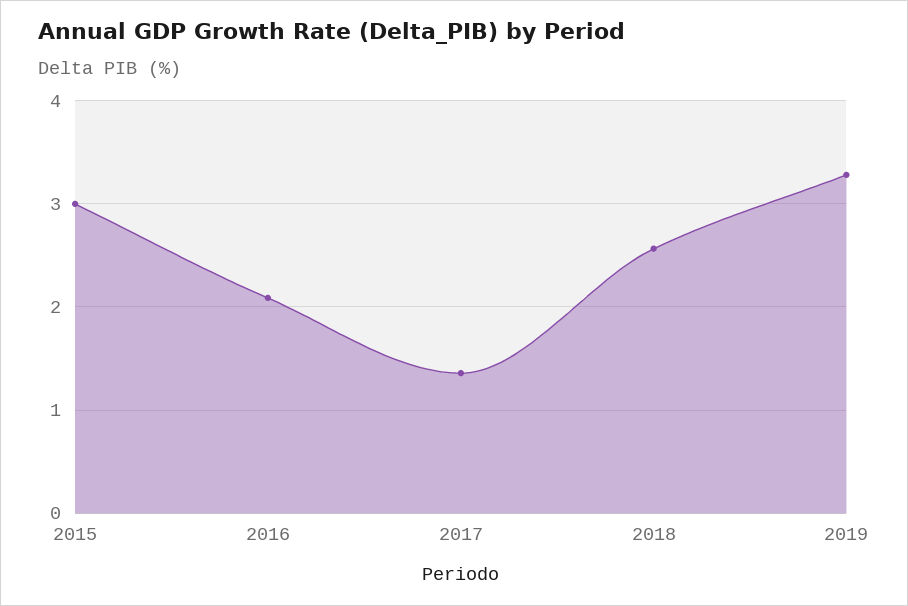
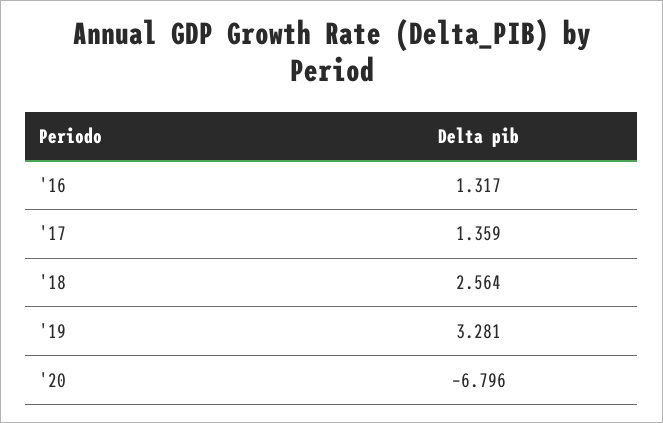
2015: 3 -> none
2016: 2.1 -> 1.317
'20: none -> -6.796

